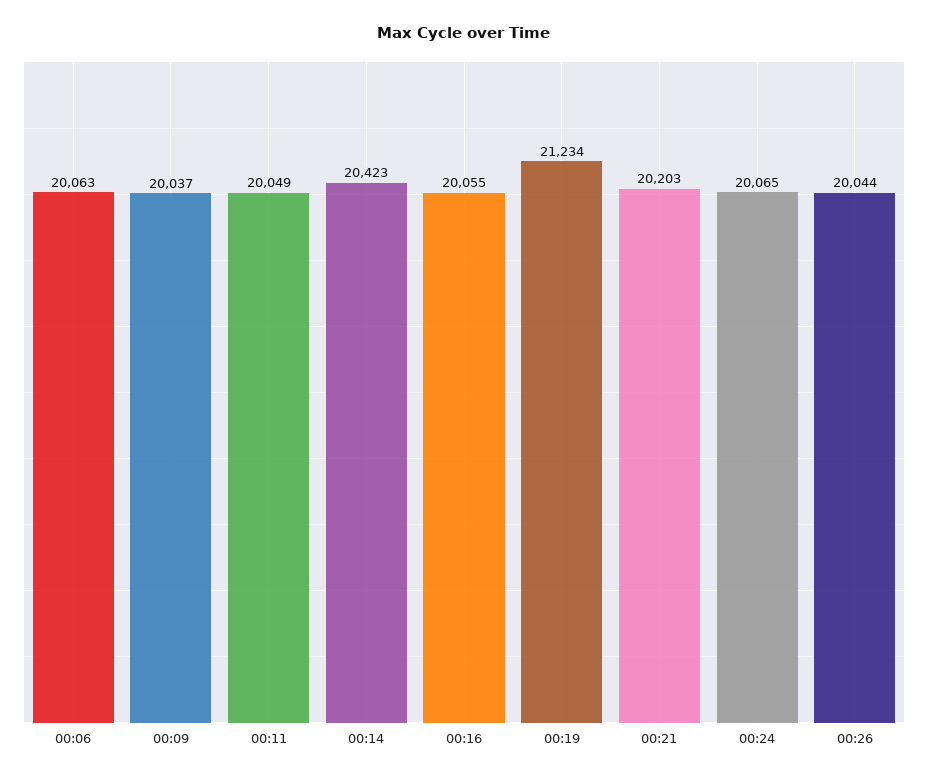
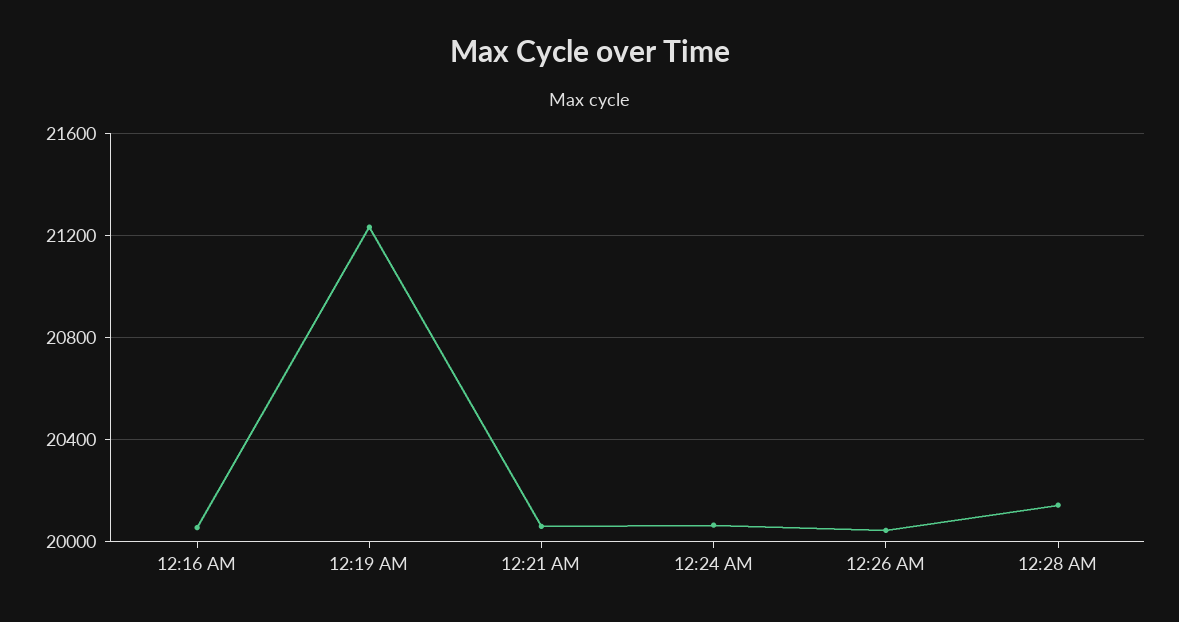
00:06: 20063 -> none
00:09: 20037 -> none
00:11: 20049 -> none
00:14: 20423 -> none
00:21: 20203 -> 20050
12:28 AM: none -> 20150

